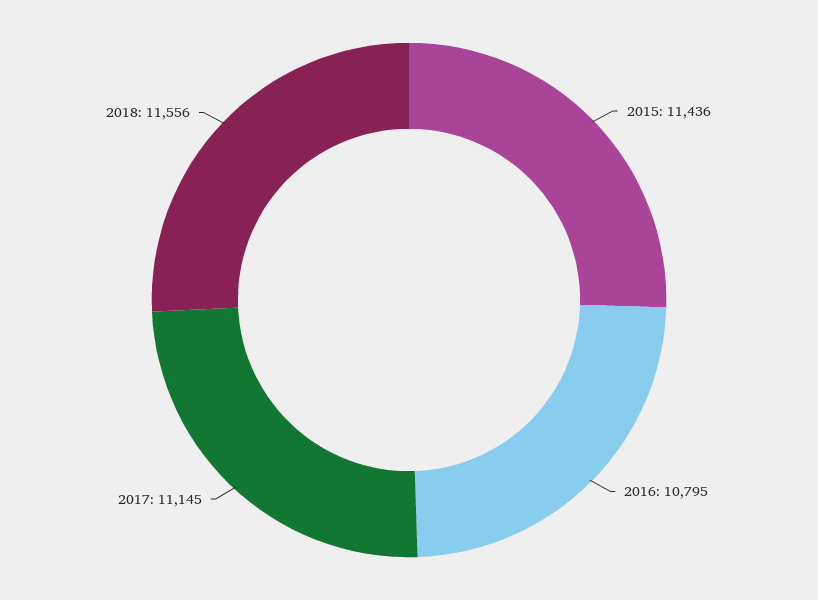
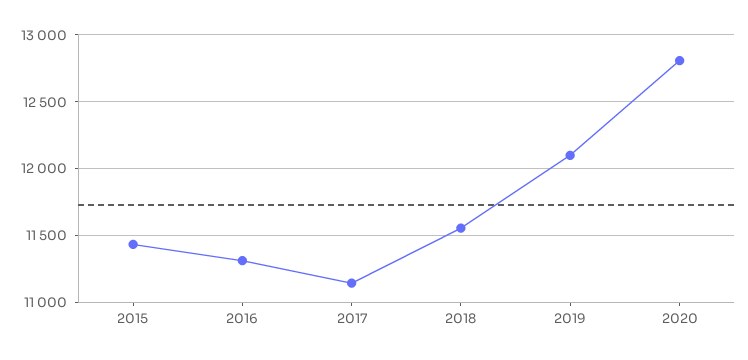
2016: 10795 -> 11300
2019: none -> 12100
2020: none -> 12800

